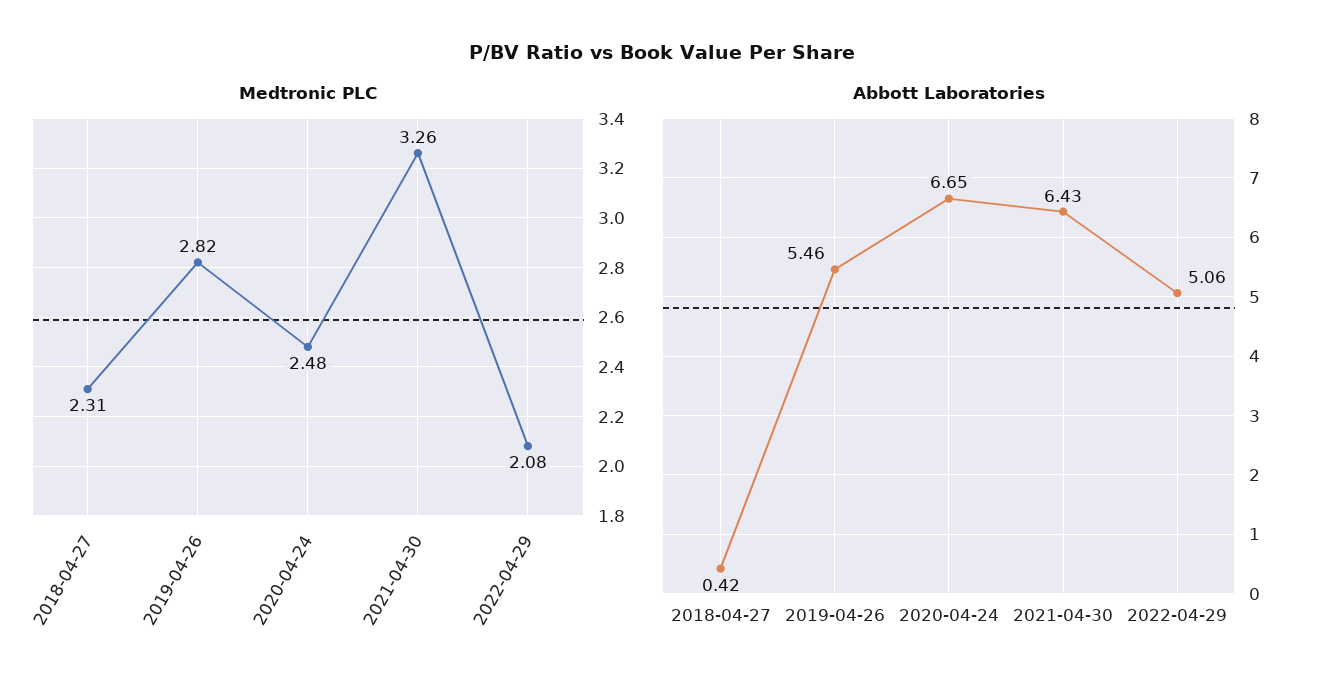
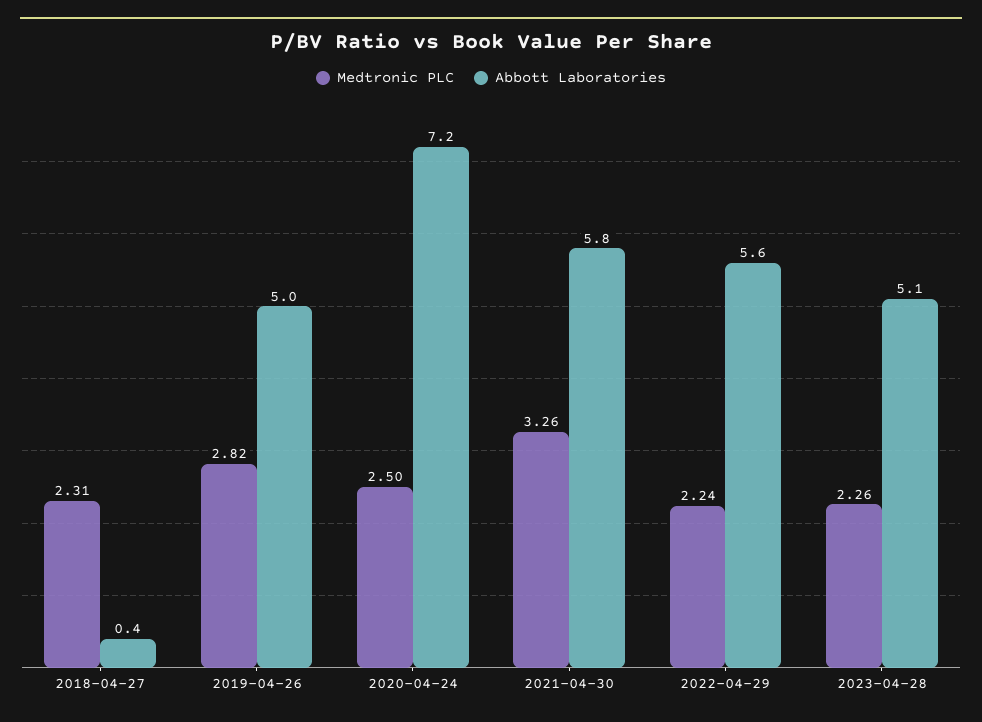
Medtronic PLC, 2020-04-24: 2.48 -> 2.5
Medtronic PLC, 2022-04-29: 2.08 -> 2.24
Abbott Laboratories, 2019-04-26: 5.46 -> 5
Abbott Laboratories, 2020-04-24: 6.65 -> 7.2
Abbott Laboratories, 2021-04-30: 6.43 -> 5.8
Abbott Laboratories, 2022-04-29: 5.06 -> 5.6
Medtronic PLC, 2023-04-28: none -> 2.26
Abbott Laboratories, 2023-04-28: none -> 5.1

